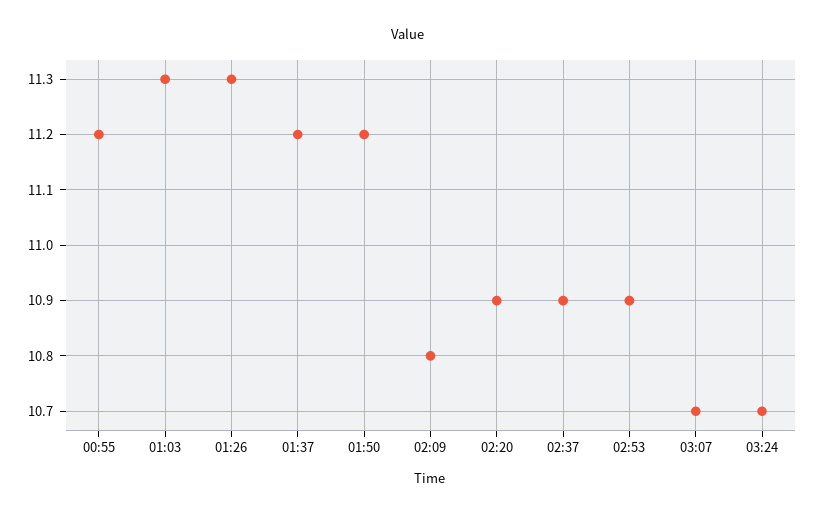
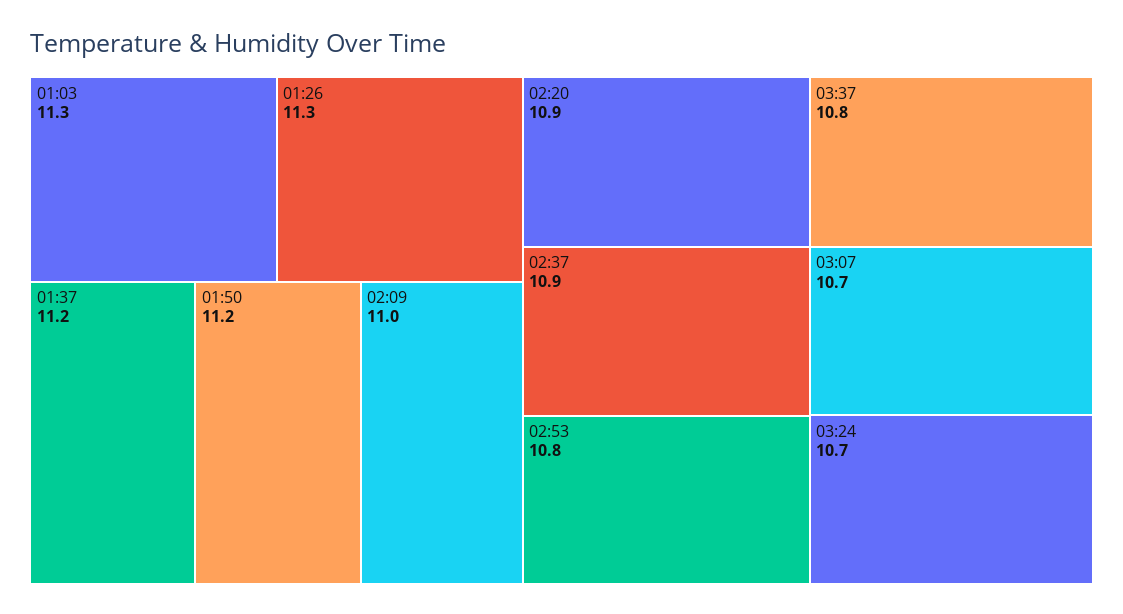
00:55: 11.2 -> none
02:09: 10.8 -> 11
02:53: 10.9 -> 10.8
03:37: none -> 10.8

